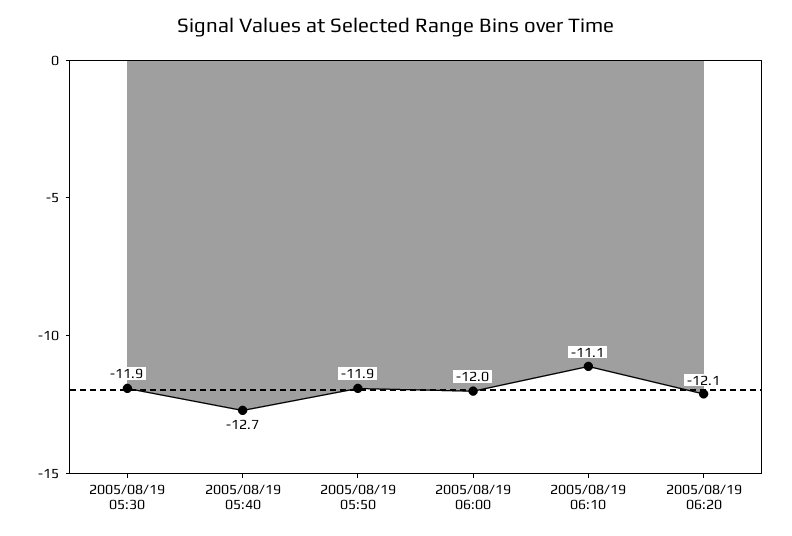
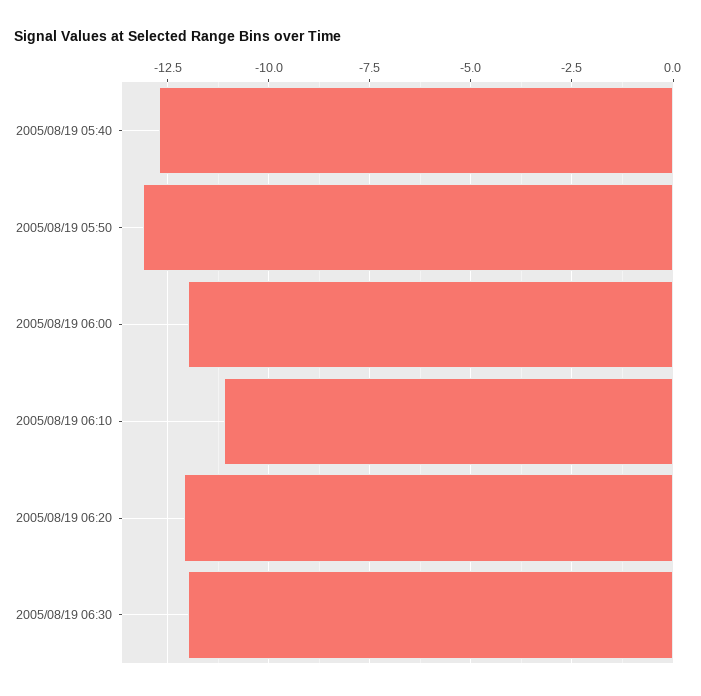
2005/08/19 05:30: -11.9 -> none
2005/08/19 05:50: -11.9 -> -13
2005/08/19 06:30: none -> -12

